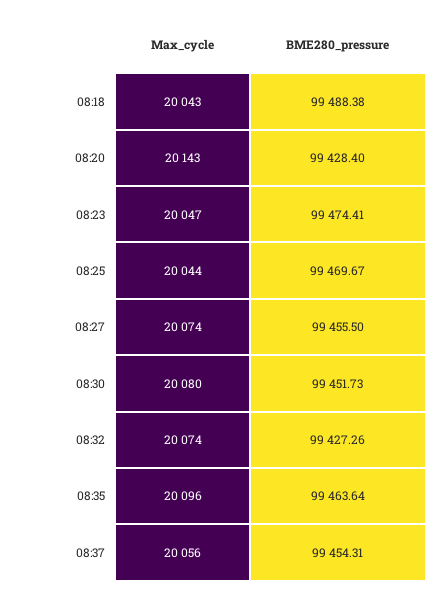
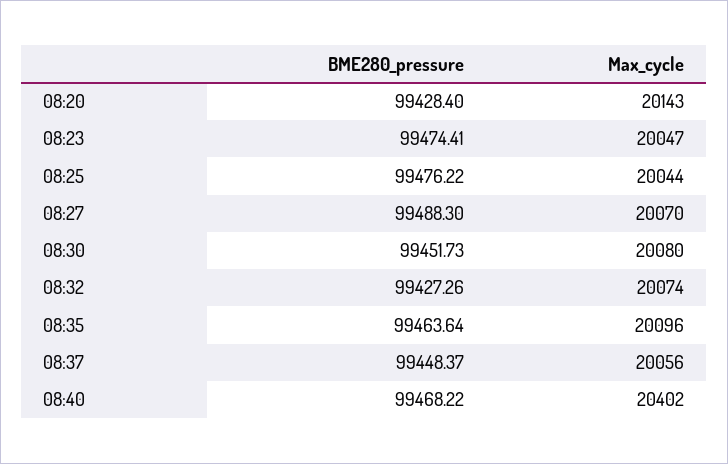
Max_cycle, 08:18: 20043 -> none
BME280_pressure, 08:18: 99488.38 -> none
BME280_pressure, 08:25: 99469.67 -> 99476.22
Max_cycle, 08:27: 20074 -> 20070
BME280_pressure, 08:27: 99455.5 -> 99488.3
BME280_pressure, 08:37: 99454.31 -> 99448.37
BME280_pressure, 08:40: none -> 99468.22
Max_cycle, 08:40: none -> 20402

